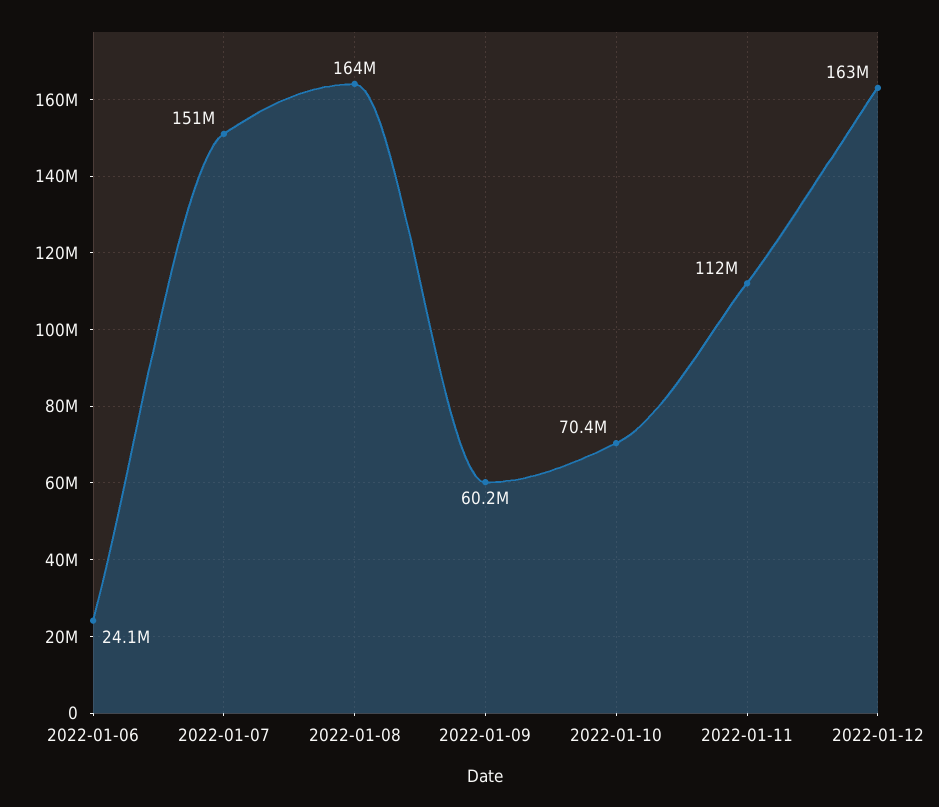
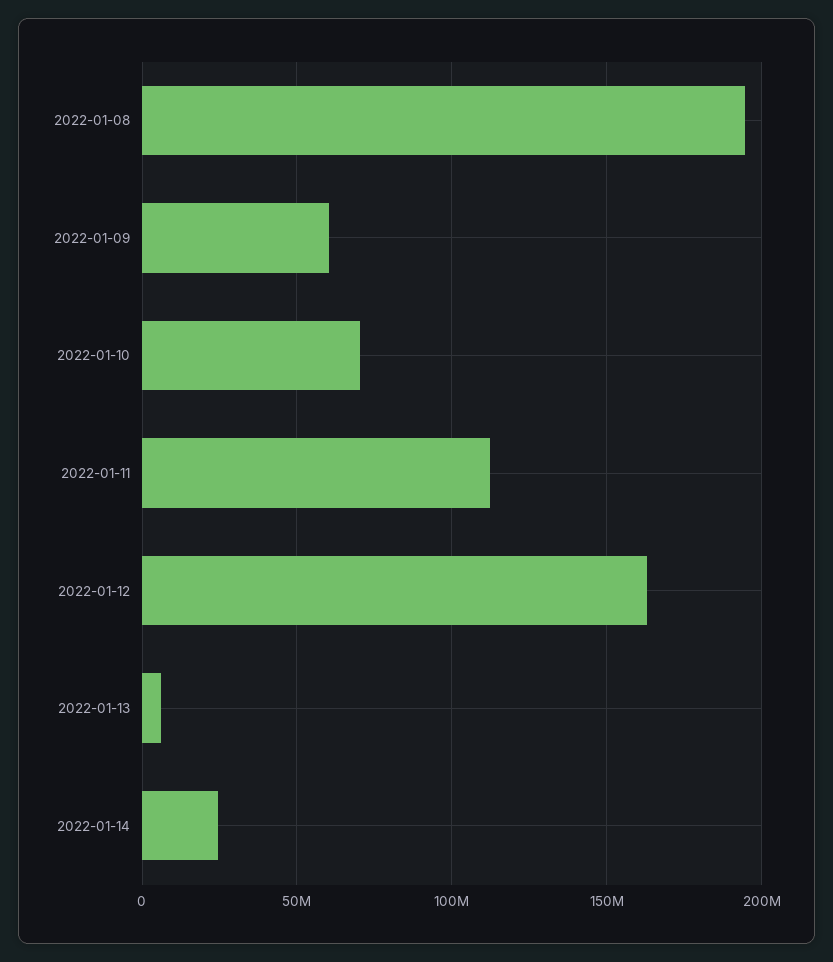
2022-01-06: 24100000 -> none
2022-01-07: 151000000 -> none
2022-01-08: 164000000 -> 195000000
2022-01-13: none -> 5000000
2022-01-14: none -> 25000000

